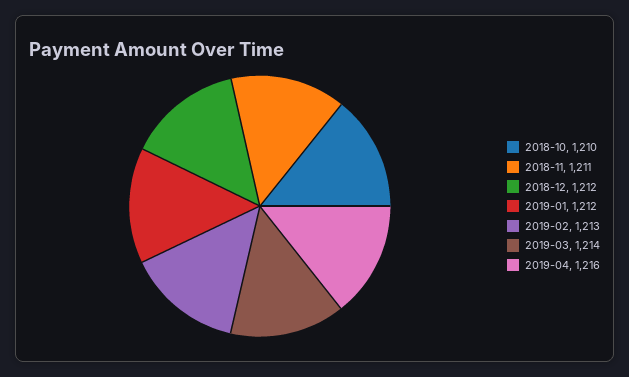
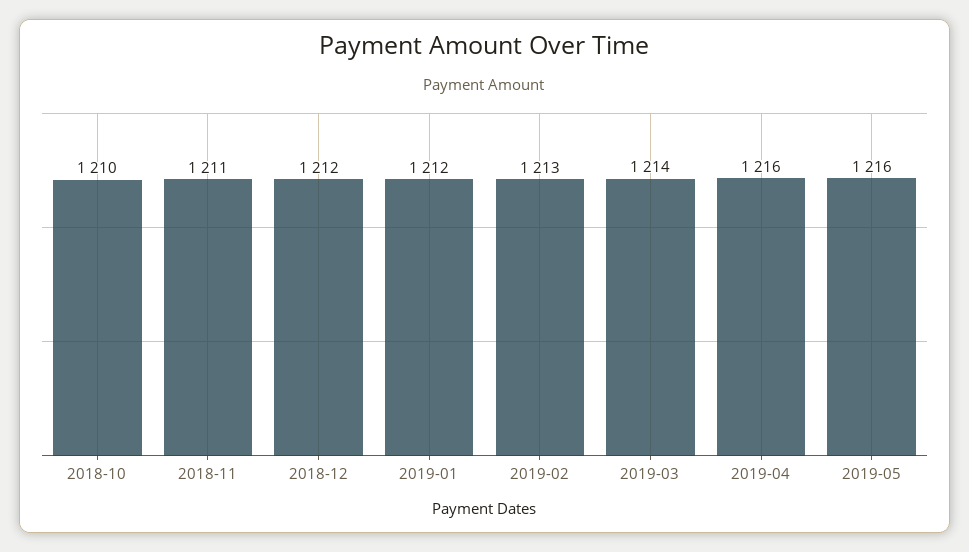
2019-05: none -> 1216

